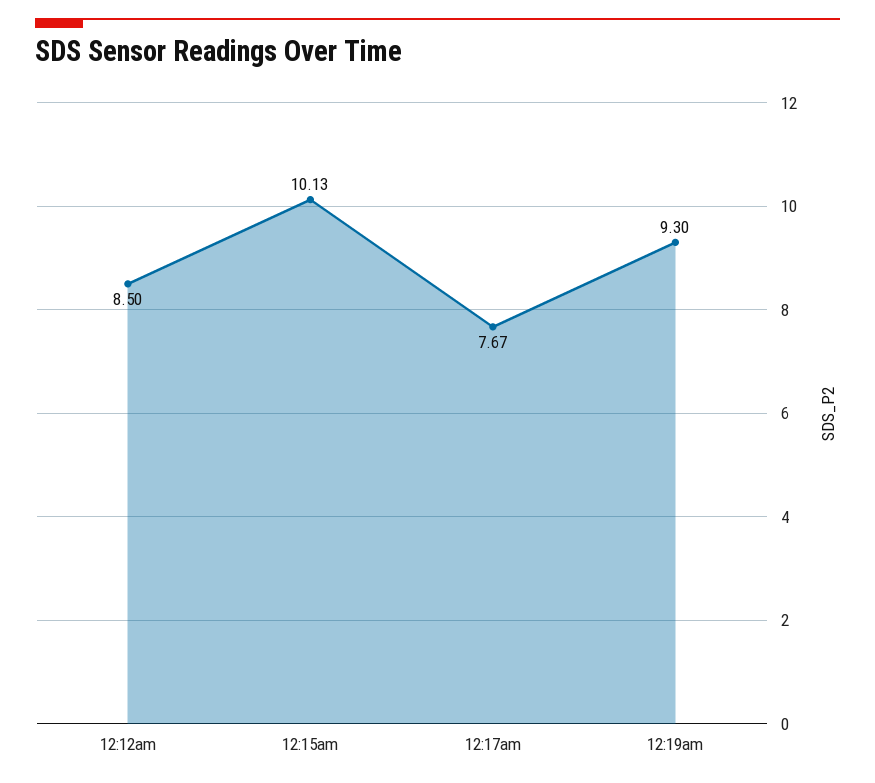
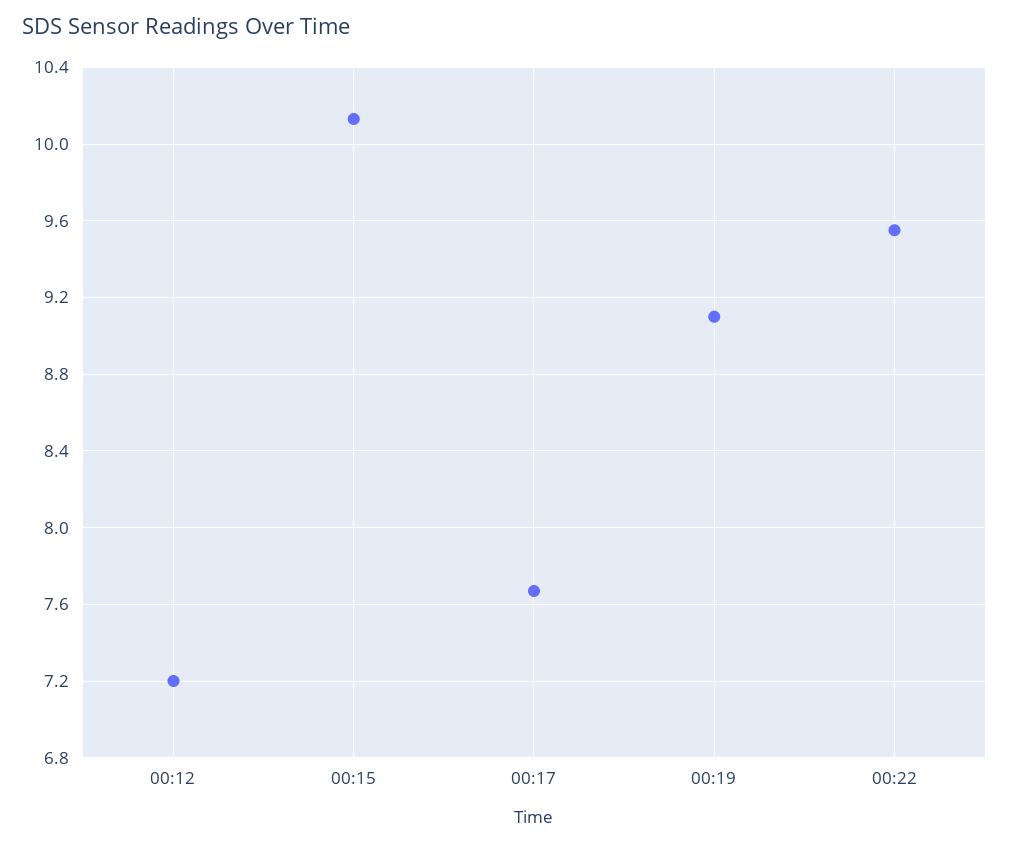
12:12am: 8.5 -> 7.2
12:19am: 9.3 -> 9.1
00:22: none -> 9.55

